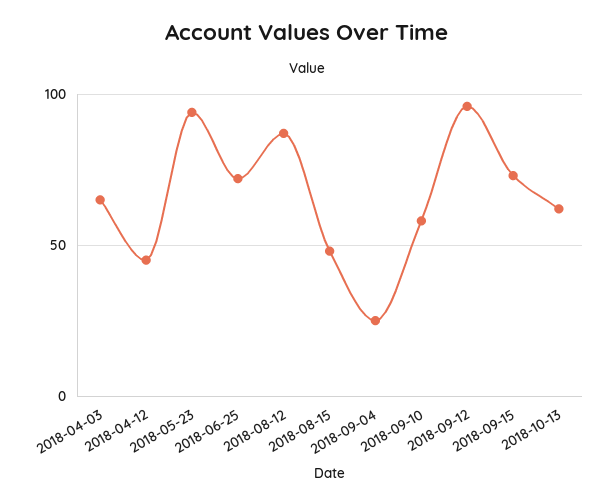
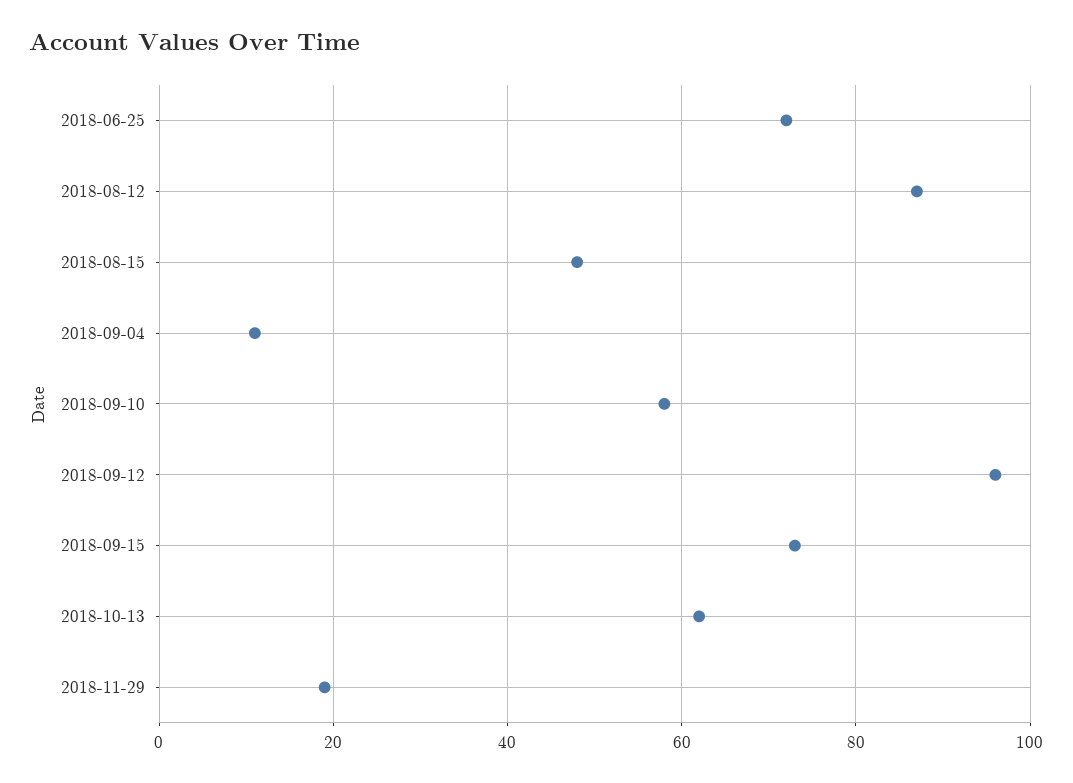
2018-04-03: 65 -> none
2018-04-12: 45 -> none
2018-05-23: 95 -> none
2018-09-04: 25 -> 10
2018-11-29: none -> 20

